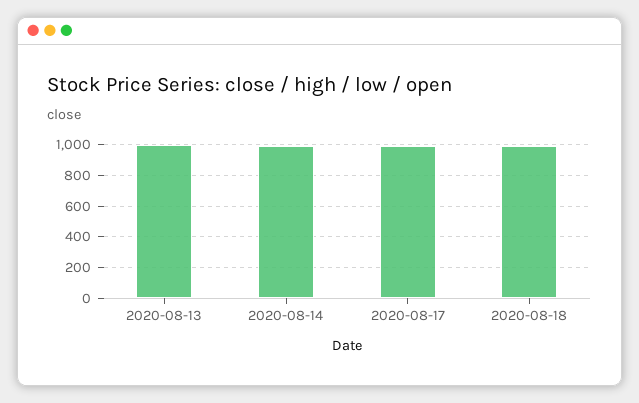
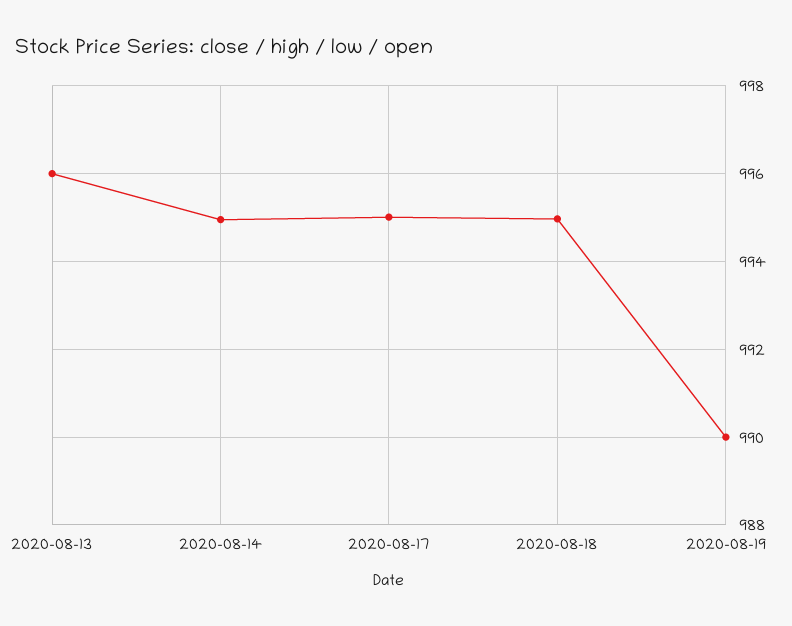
2020-08-19: none -> 990

